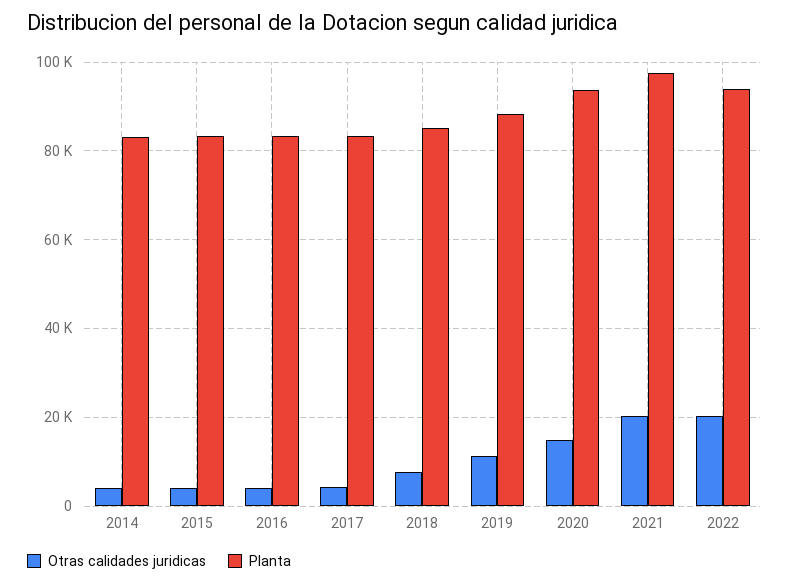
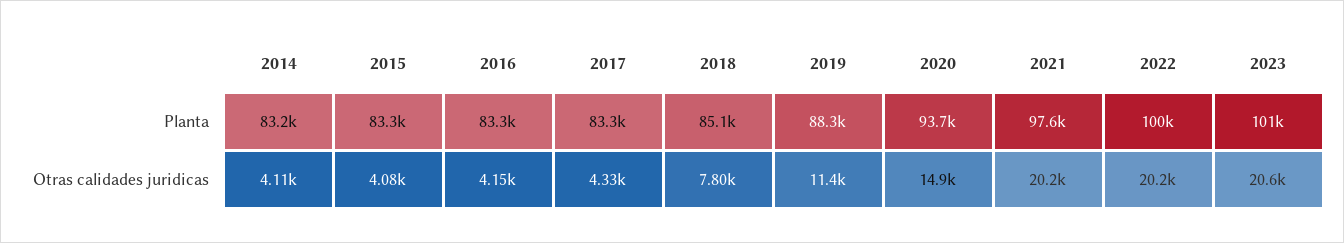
Planta, 2022: 94000 -> 100000
Planta, 2023: none -> 101000
Otras calidades juridicas, 2023: none -> 20600

